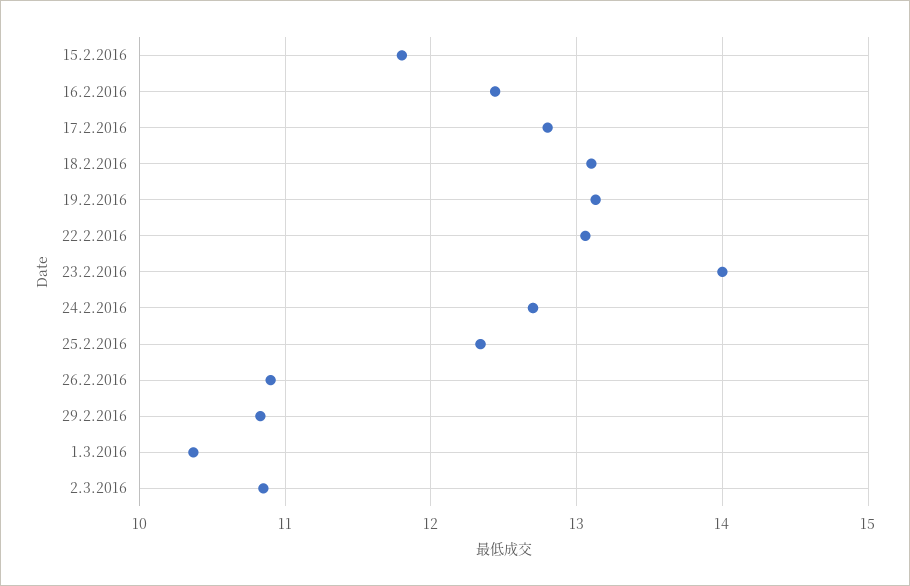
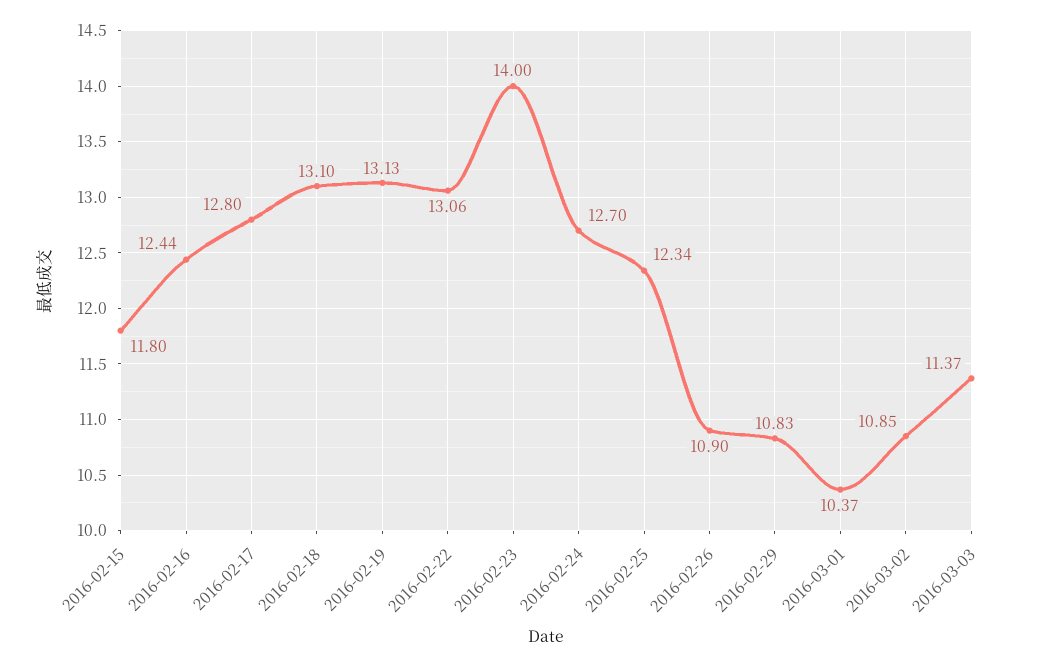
2016-03-03: none -> 11.37

